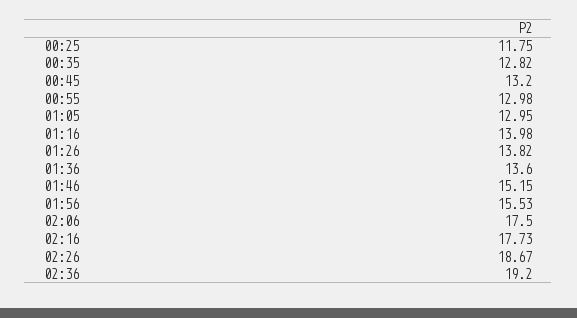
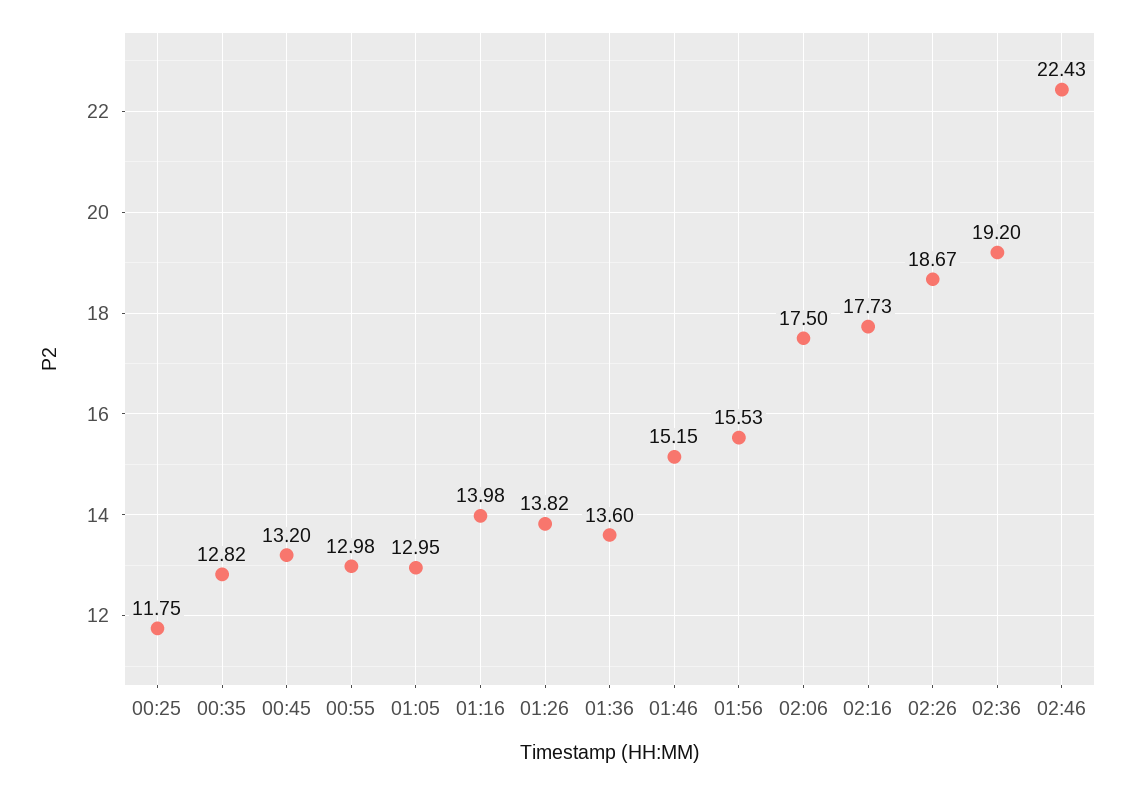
02:46: none -> 22.43

